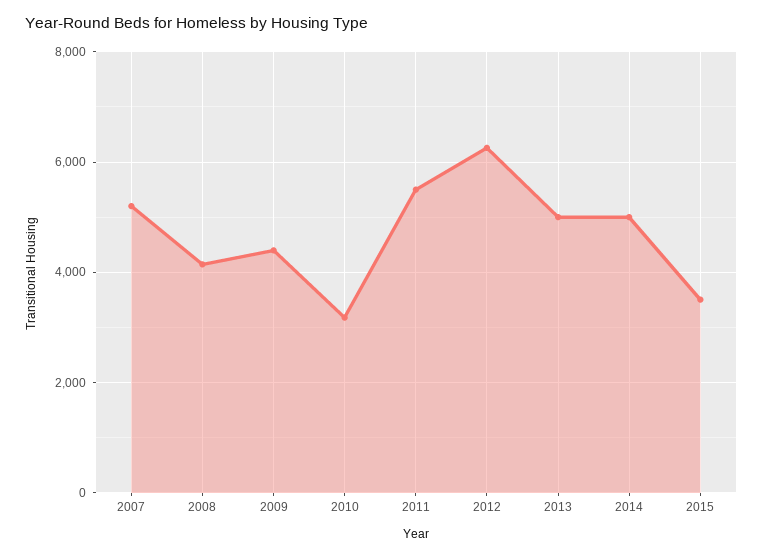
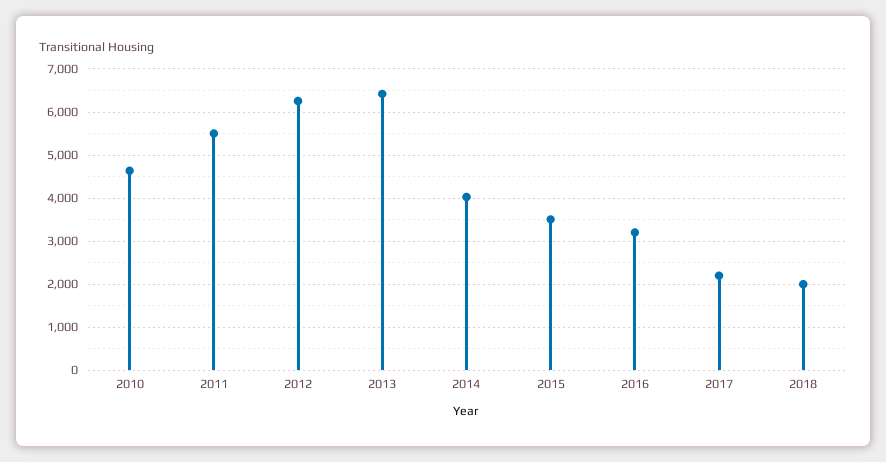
2007: 5200 -> none
2008: 4200 -> none
2009: 4400 -> none
2010: 3200 -> 4600
2013: 5000 -> 6400
2014: 5000 -> 4000
2016: none -> 3200
2017: none -> 2200
2018: none -> 2000

